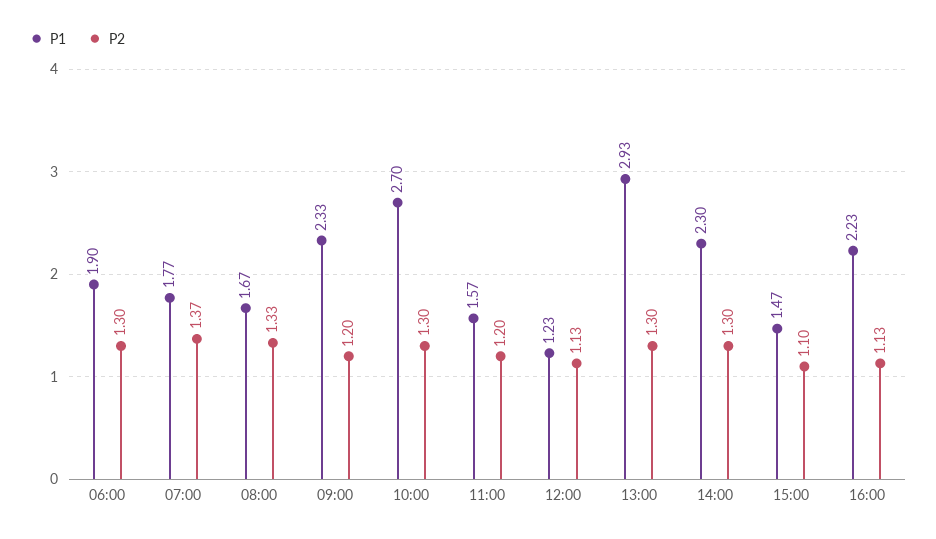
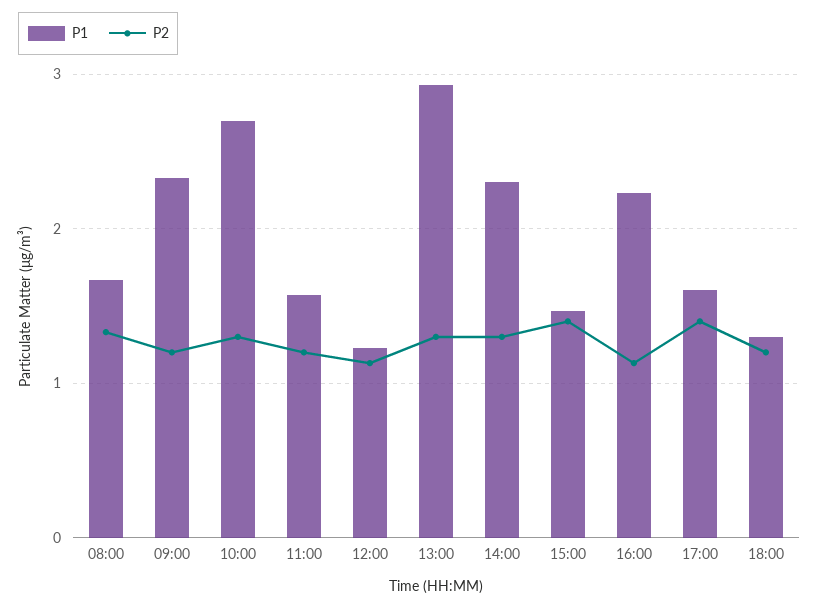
P1, 06:00: 1.9 -> none
P2, 06:00: 1.3 -> none
P1, 07:00: 1.77 -> none
P2, 07:00: 1.37 -> none
P2, 15:00: 1.1 -> 1.4
P1, 17:00: none -> 1.6
P2, 17:00: none -> 1.4
P1, 18:00: none -> 1.3
P2, 18:00: none -> 1.2

